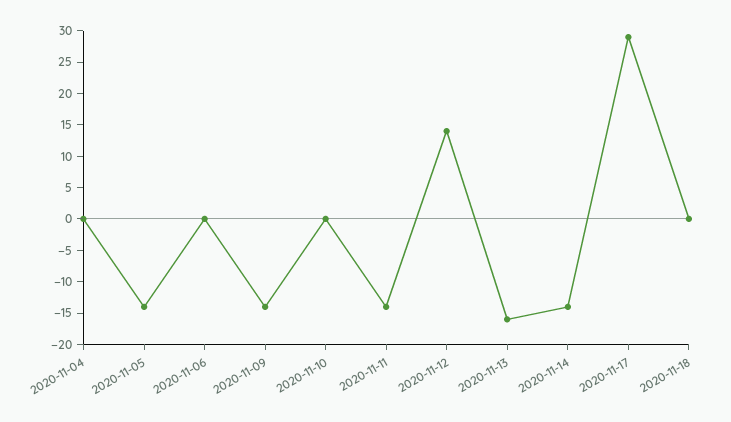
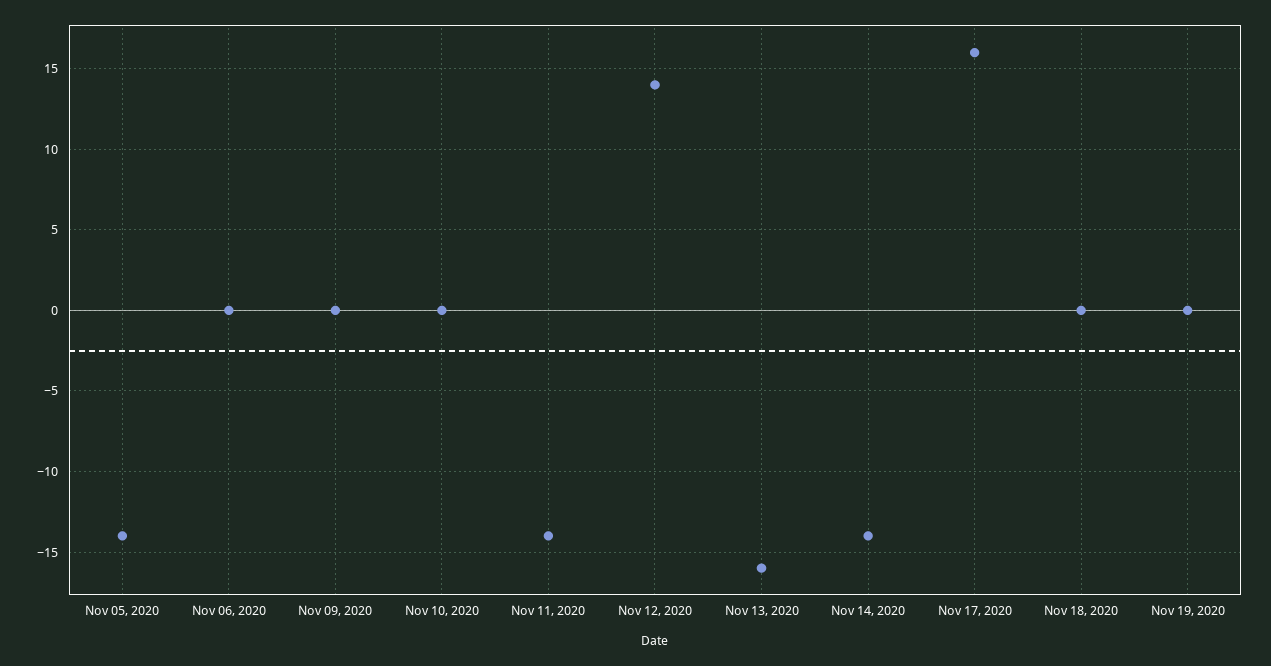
2020-11-04: 0 -> none
2020-11-09: -15 -> 0
2020-11-17: 30 -> 16
Nov 19, 2020: none -> 0

